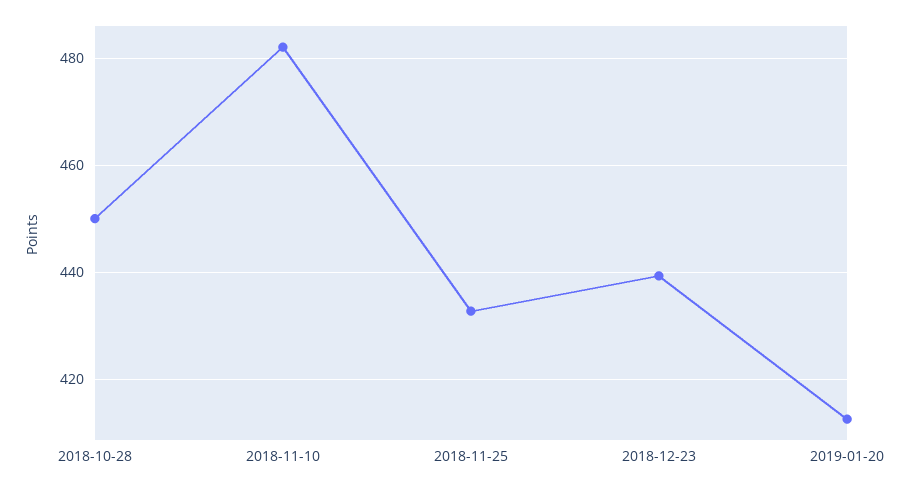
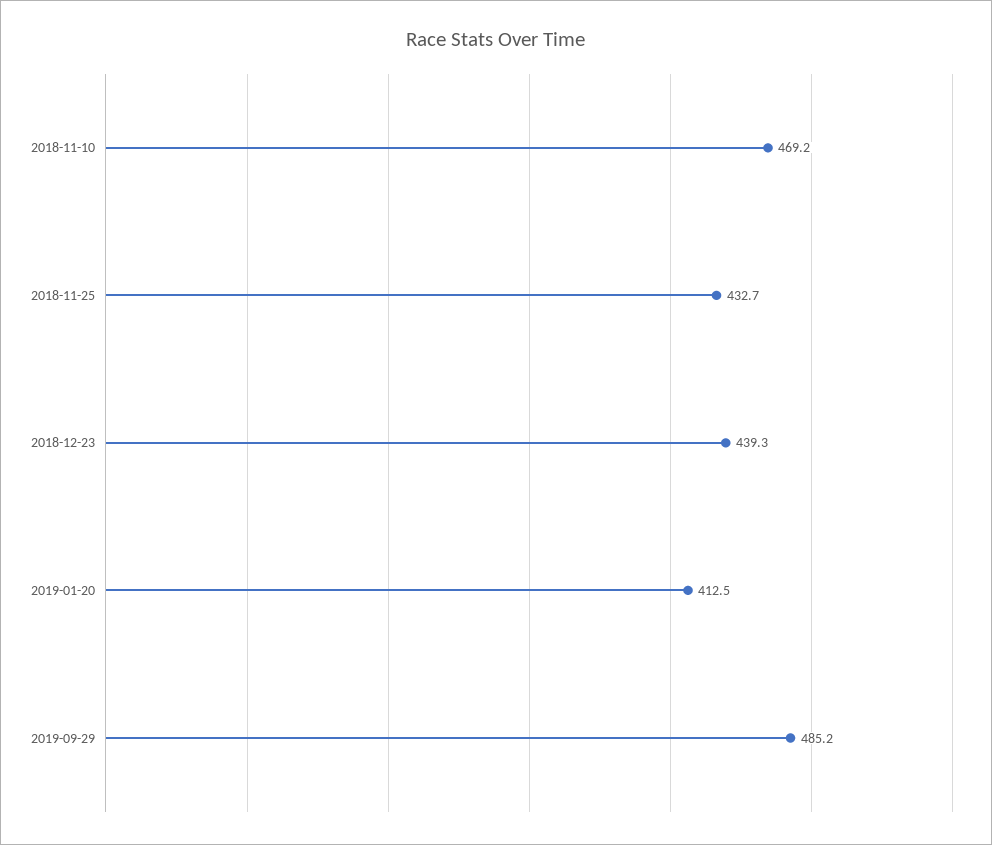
2018-10-28: 450 -> none
2018-11-10: 482 -> 469.2
2019-09-29: none -> 485.2

